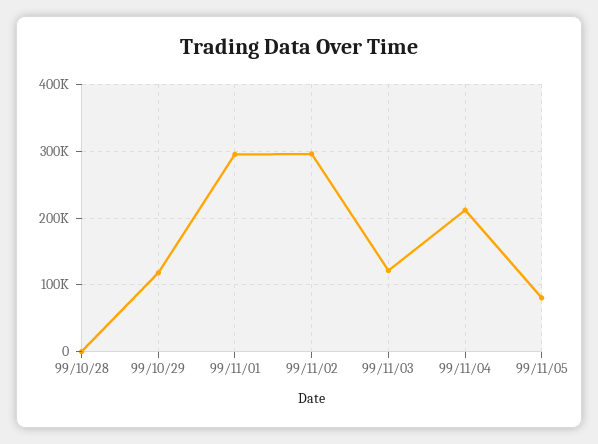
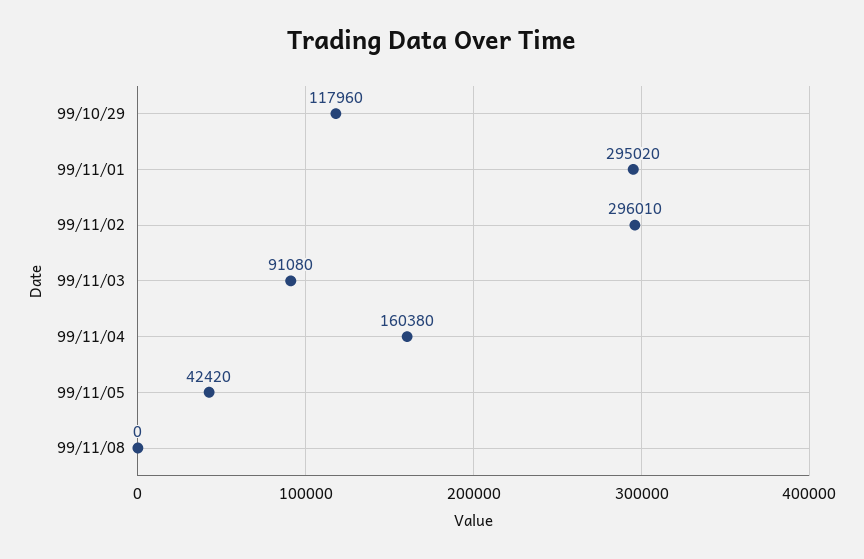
99/10/28: 0 -> none
99/11/03: 120000 -> 91080
99/11/04: 210000 -> 160380
99/11/05: 80000 -> 42420
99/11/08: none -> 0

